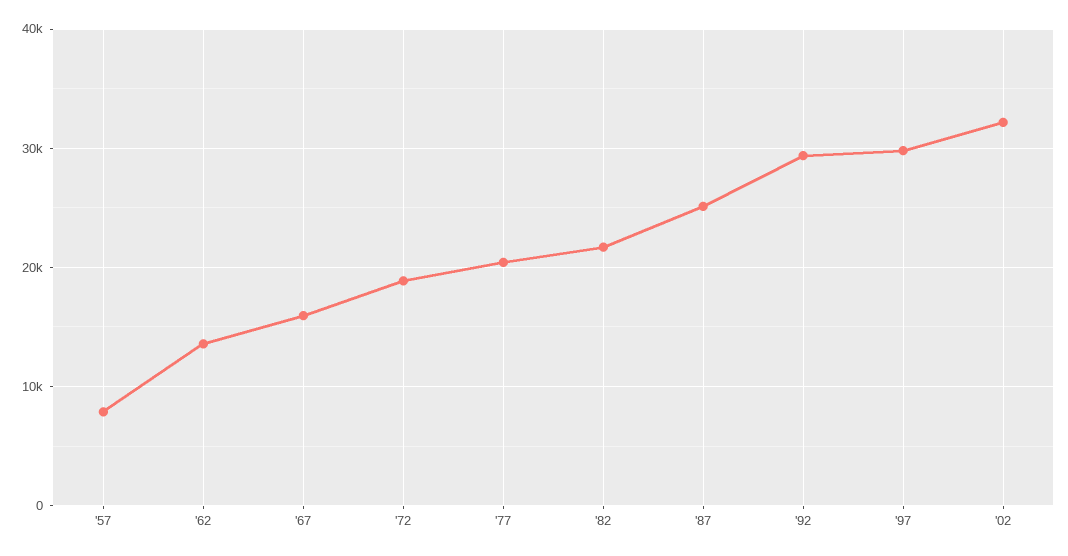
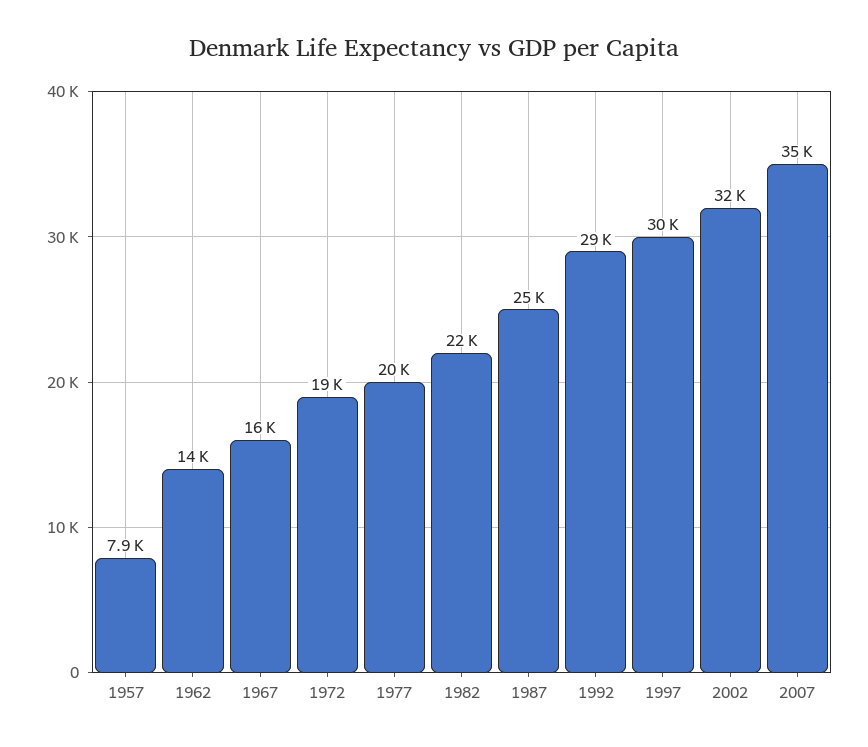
2007: none -> 35000

